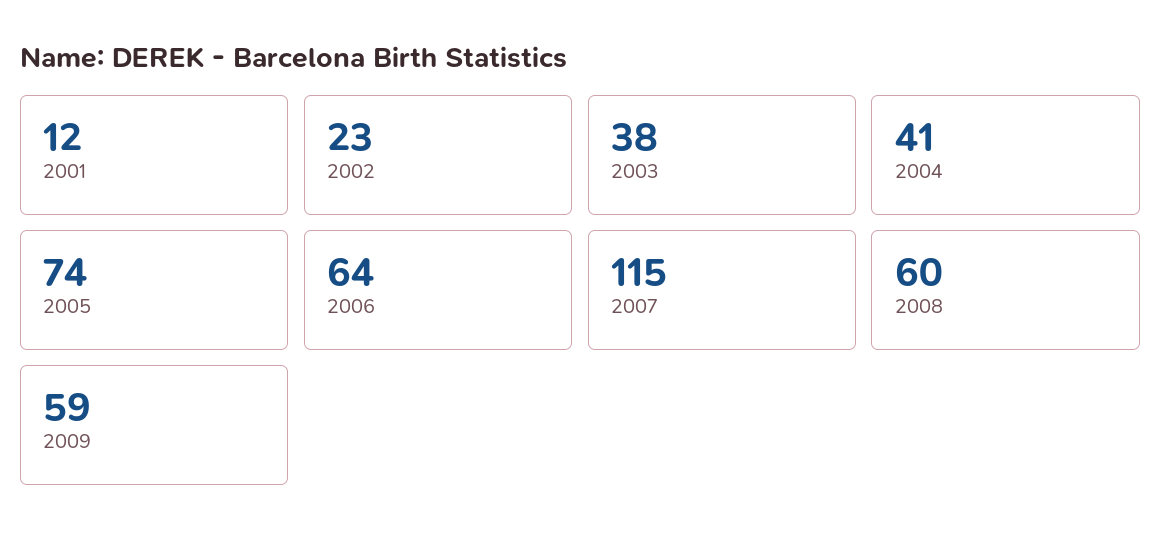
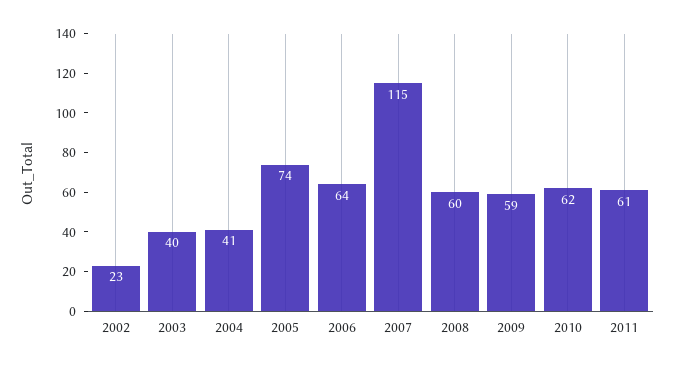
2001: 12 -> none
2003: 38 -> 40
2010: none -> 62
2011: none -> 61

